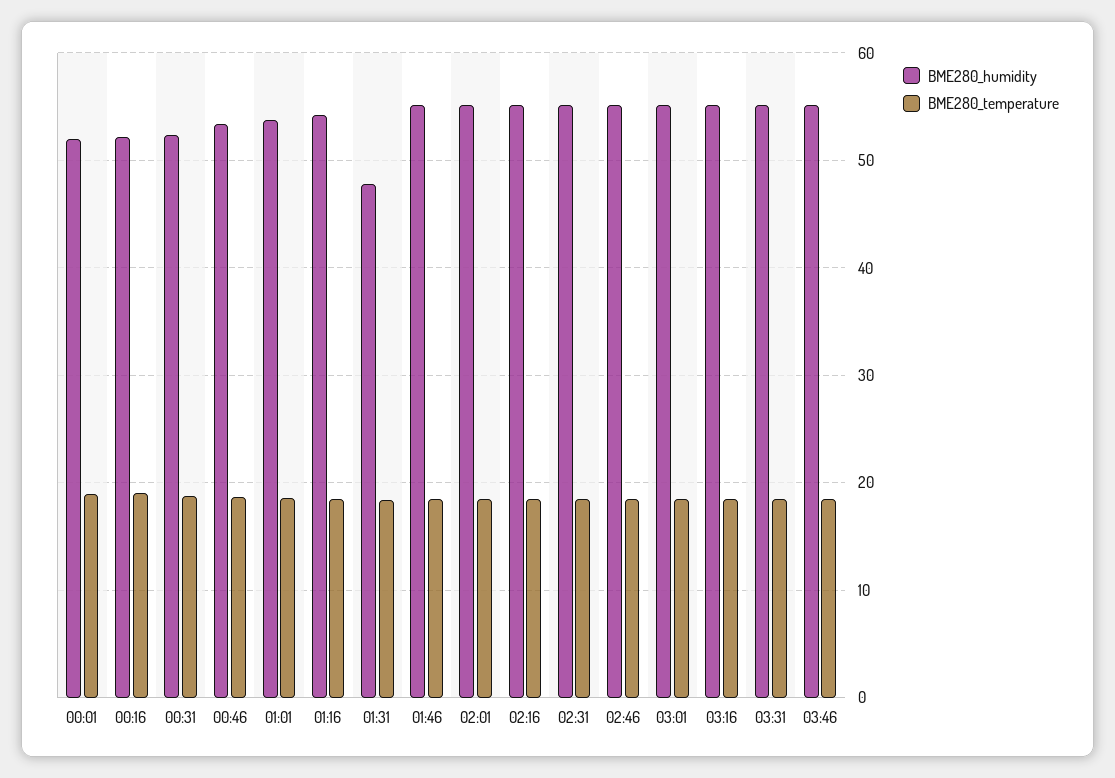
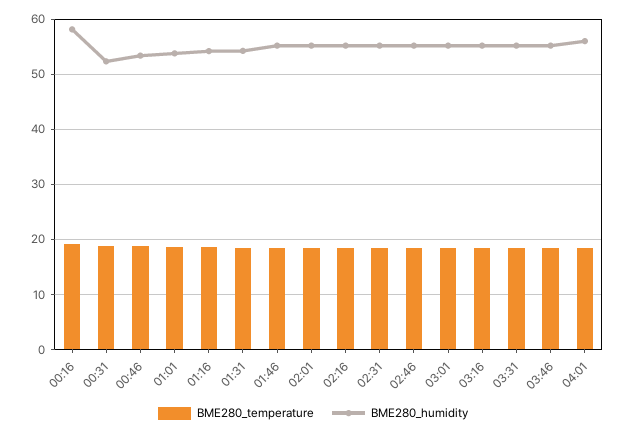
BME280_humidity, 00:01: 52 -> none
BME280_temperature, 00:01: 19 -> none
BME280_humidity, 00:16: 52 -> 58
BME280_humidity, 01:31: 48 -> 54
BME280_temperature, 04:01: none -> 18
BME280_humidity, 04:01: none -> 56

